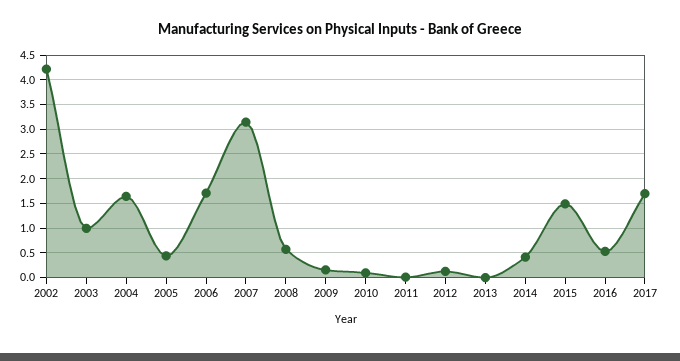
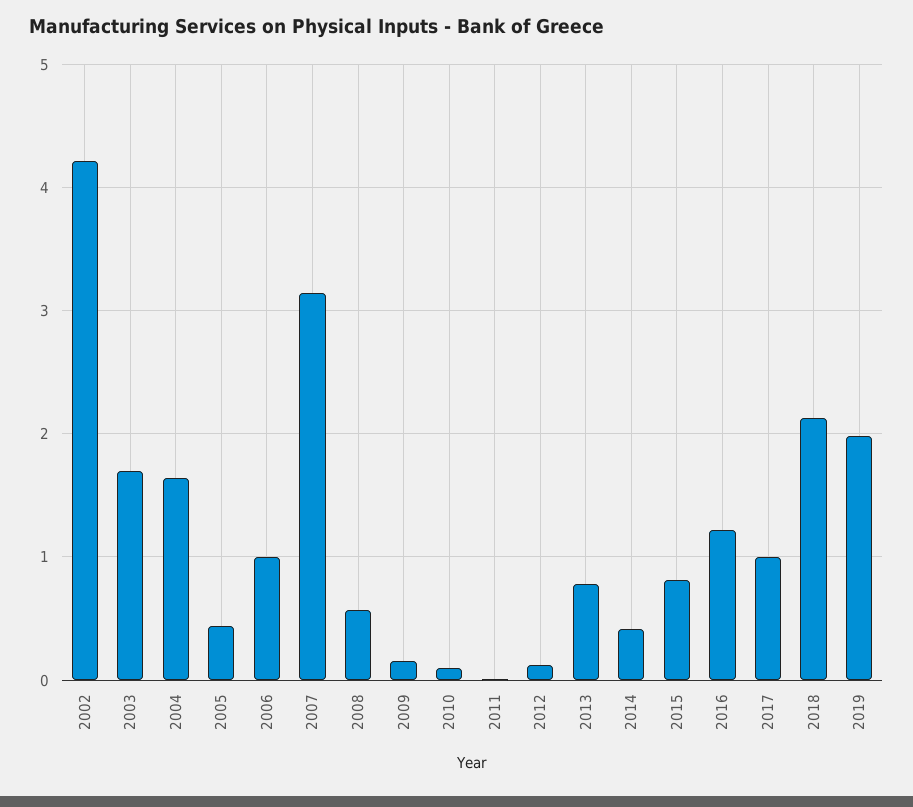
2003: 1 -> 1.7
2006: 1.75 -> 1
2013: 0 -> 0.8
2015: 1.5 -> 0.8
2016: 0.5 -> 1.2
2017: 1.75 -> 1
2018: none -> 2.1
2019: none -> 2

